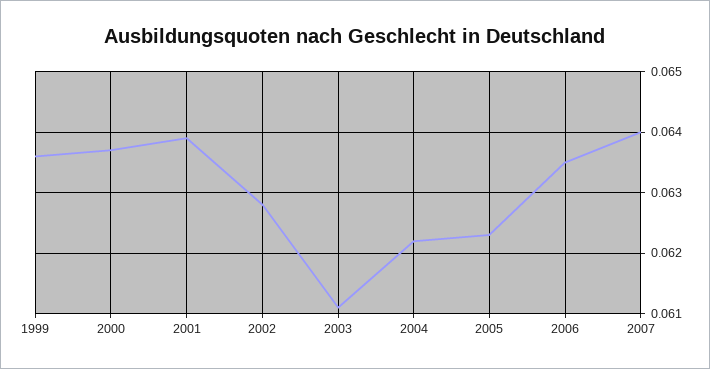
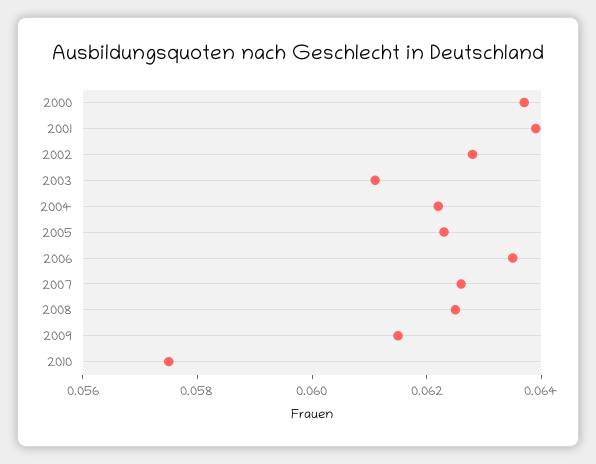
1999: 0.0636 -> none
2007: 0.064 -> 0.0625
2008: none -> 0.0625
2009: none -> 0.0615
2010: none -> 0.0575

